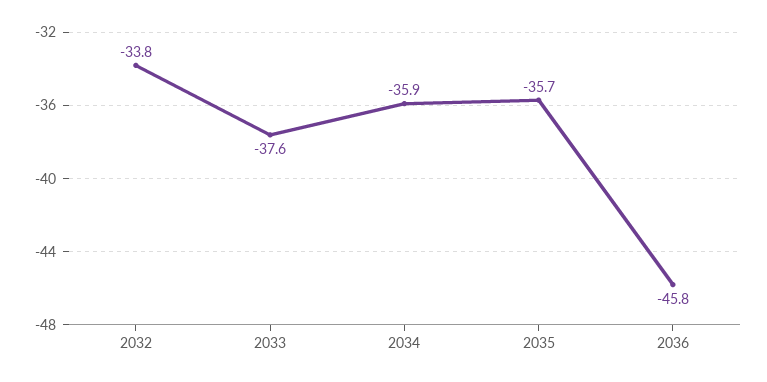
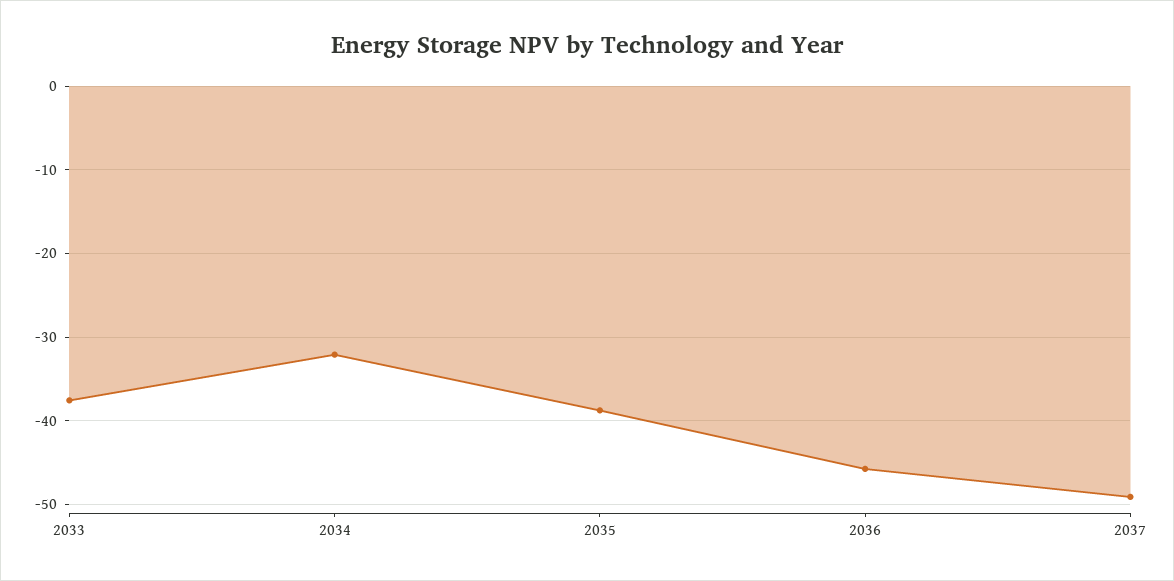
2032: -33.8 -> none
2034: -35.9 -> -32
2035: -35.7 -> -39
2037: none -> -49

